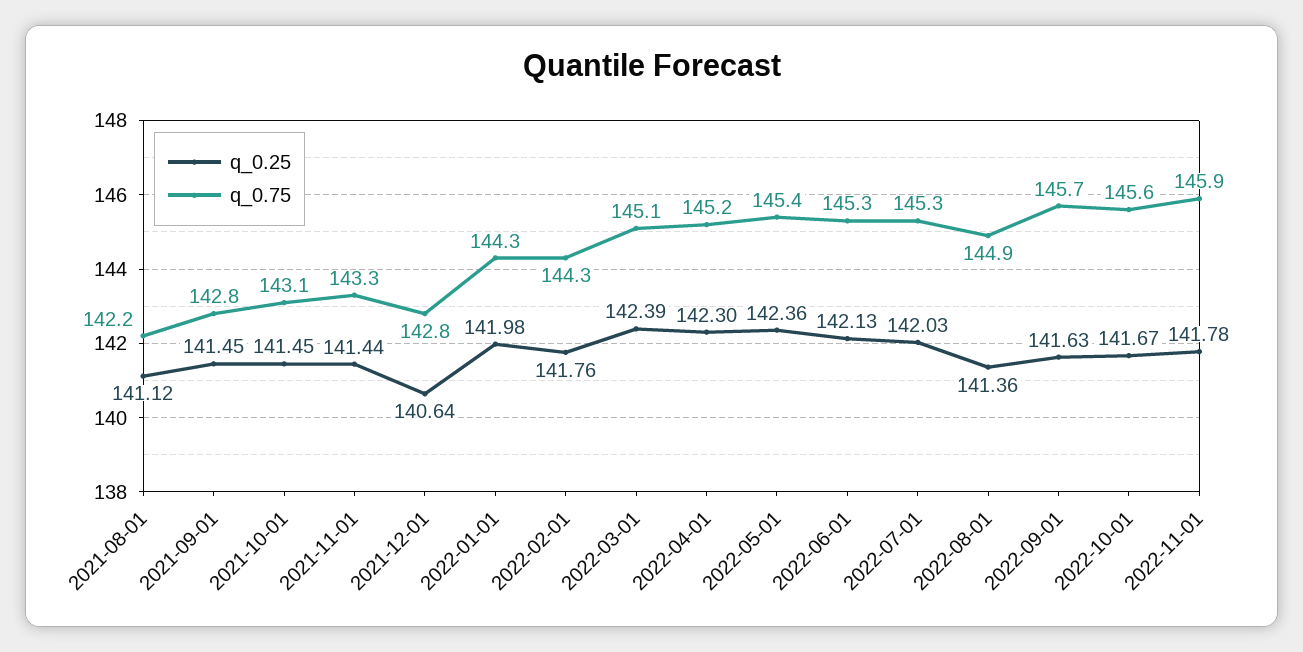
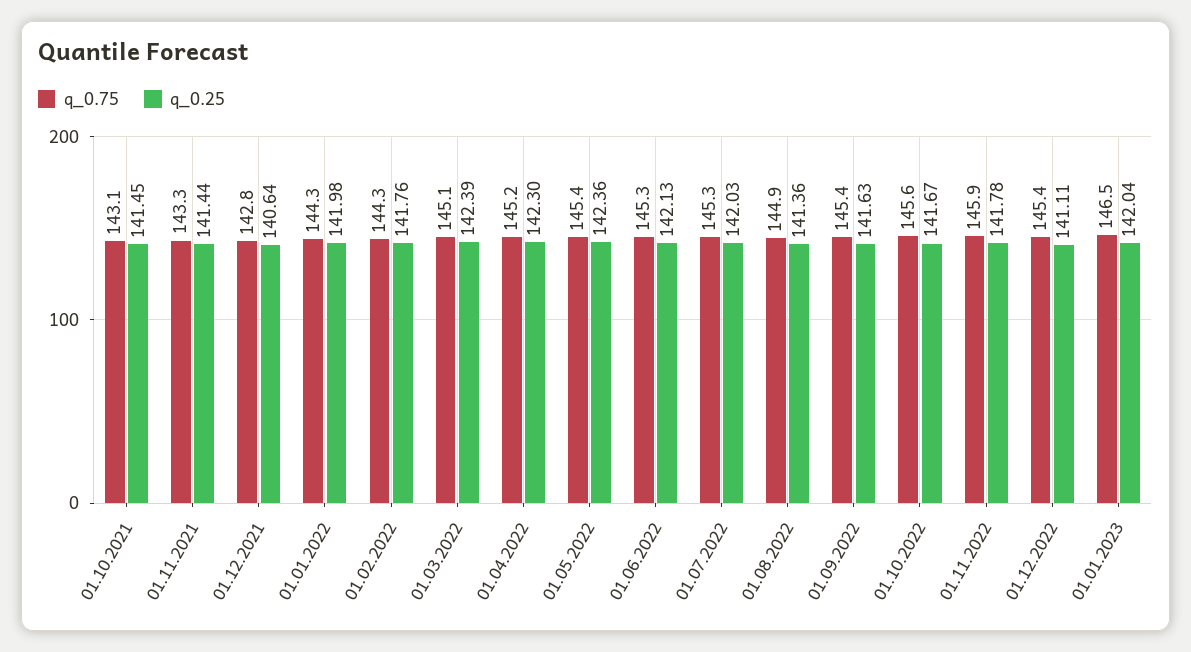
q_0.25, 2021-08-01: 141.12 -> none
q_0.75, 2021-08-01: 142.2 -> none
q_0.25, 2021-09-01: 141.45 -> none
q_0.75, 2021-09-01: 142.8 -> none
q_0.75, 2022-09-01: 145.7 -> 145.4
q_0.75, 01.12.2022: none -> 145.4
q_0.25, 01.12.2022: none -> 141.11
q_0.75, 01.01.2023: none -> 146.5
q_0.25, 01.01.2023: none -> 142.04

